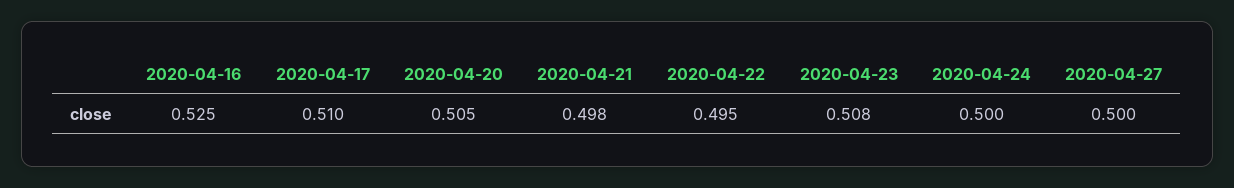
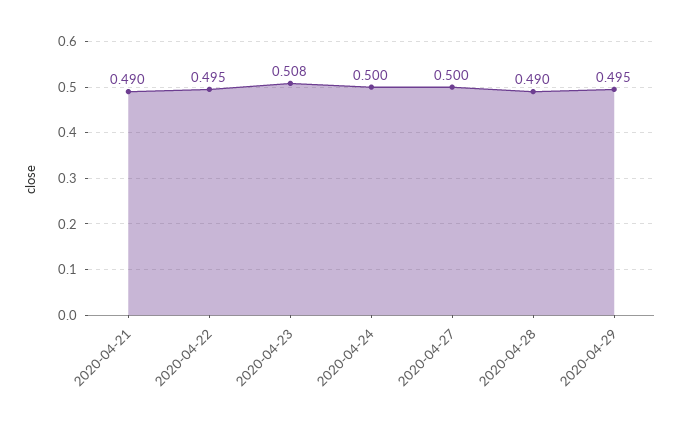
2020-04-16: 0.525 -> none
2020-04-17: 0.51 -> none
2020-04-20: 0.505 -> none
2020-04-21: 0.498 -> 0.49
2020-04-28: none -> 0.49
2020-04-29: none -> 0.495

